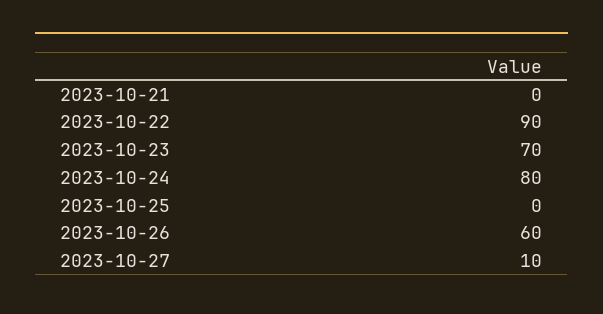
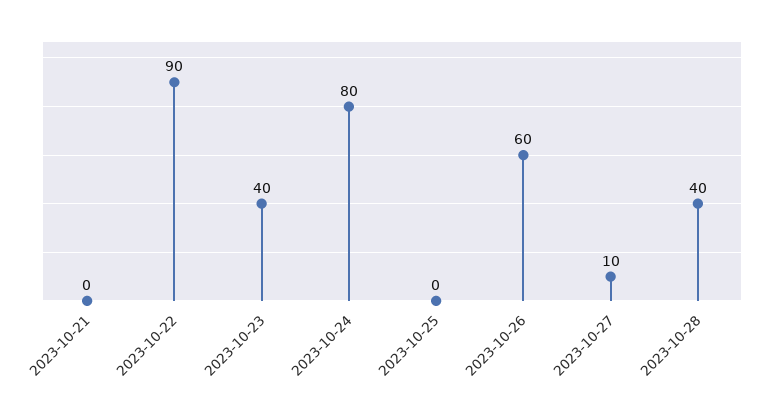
2023-10-23: 70 -> 40
2023-10-28: none -> 40

